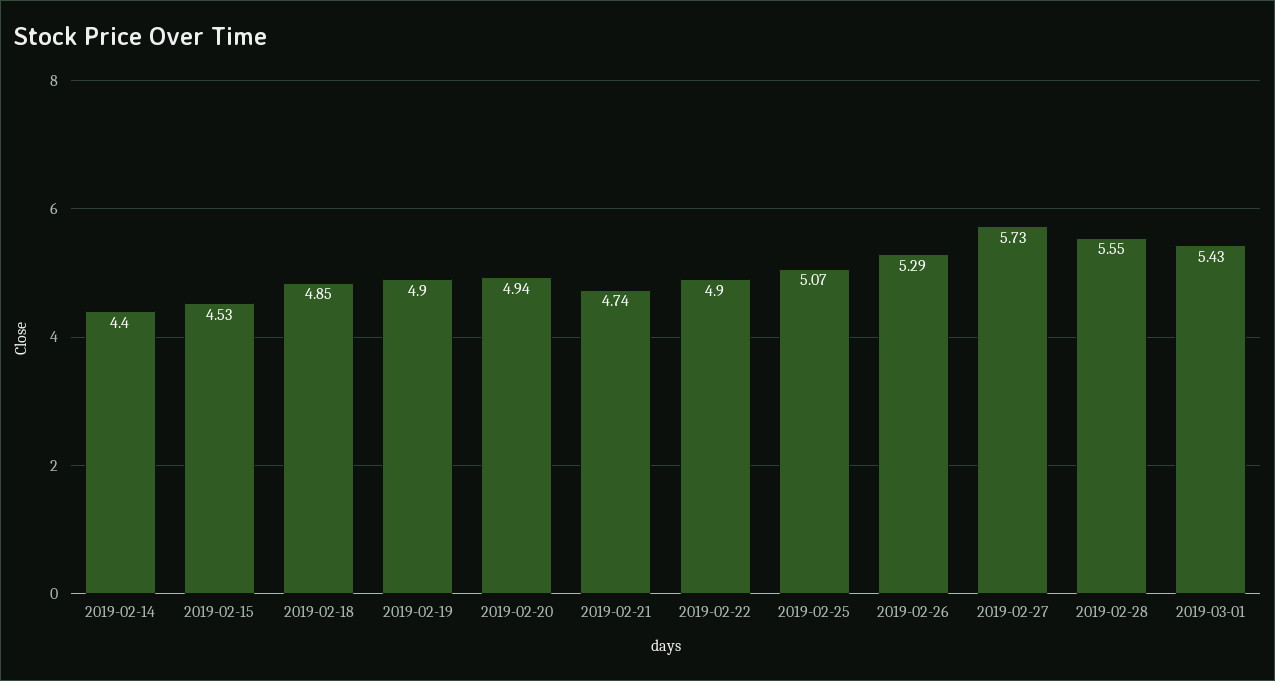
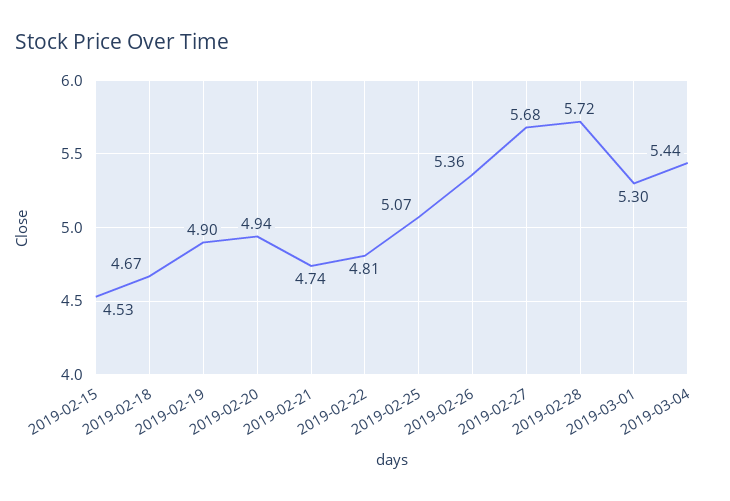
2019-02-14: 4.4 -> none
2019-02-18: 4.85 -> 4.67
2019-02-22: 4.9 -> 4.81
2019-02-26: 5.29 -> 5.36
2019-02-27: 5.73 -> 5.68
2019-02-28: 5.55 -> 5.72
2019-03-01: 5.43 -> 5.3
2019-03-04: none -> 5.44

